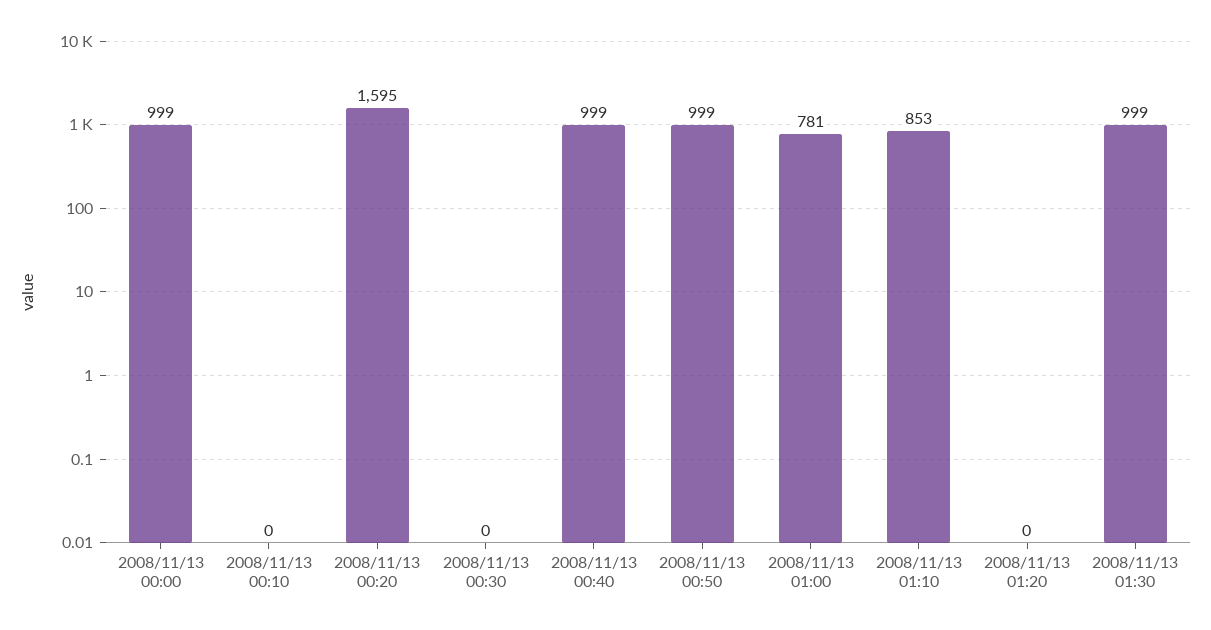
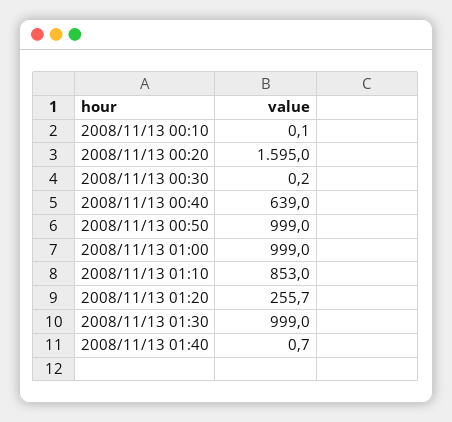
2008/11/13 00:00: 999 -> none
2008/11/13 00:40: 999 -> 639
2008/11/13 01:00: 781 -> 999
2008/11/13 01:20: 0 -> 255.7
2008/11/13 01:40: none -> 0.7

